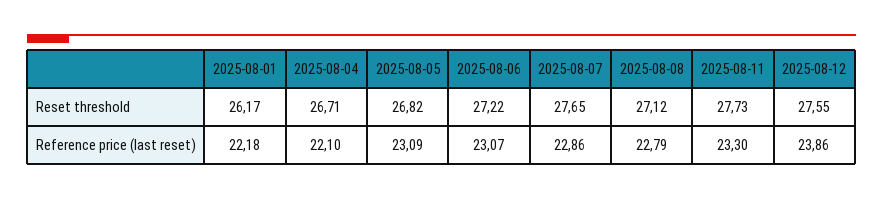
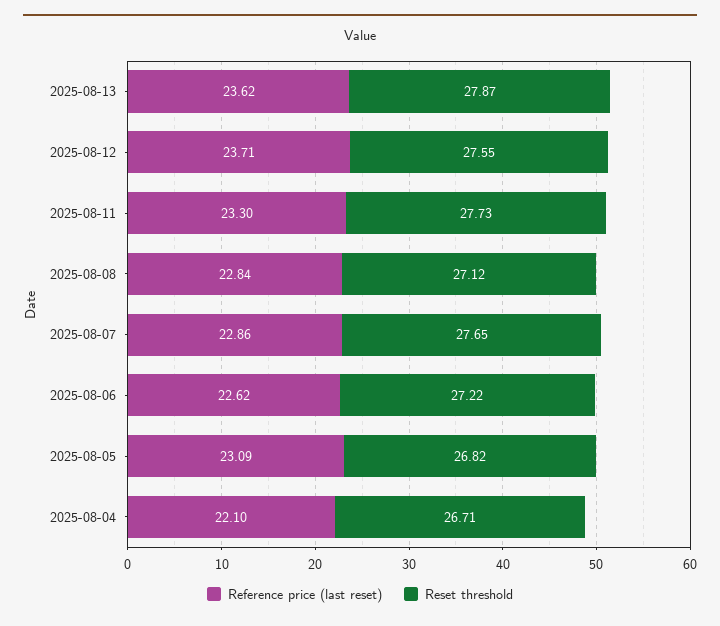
Reset threshold, 2025-08-01: 26.17 -> none
Reference price (last reset), 2025-08-01: 22.18 -> none
Reference price (last reset), 2025-08-06: 23.07 -> 22.62
Reference price (last reset), 2025-08-08: 22.79 -> 22.84
Reference price (last reset), 2025-08-12: 23.86 -> 23.71
Reference price (last reset), 2025-08-13: none -> 23.62
Reset threshold, 2025-08-13: none -> 27.87

